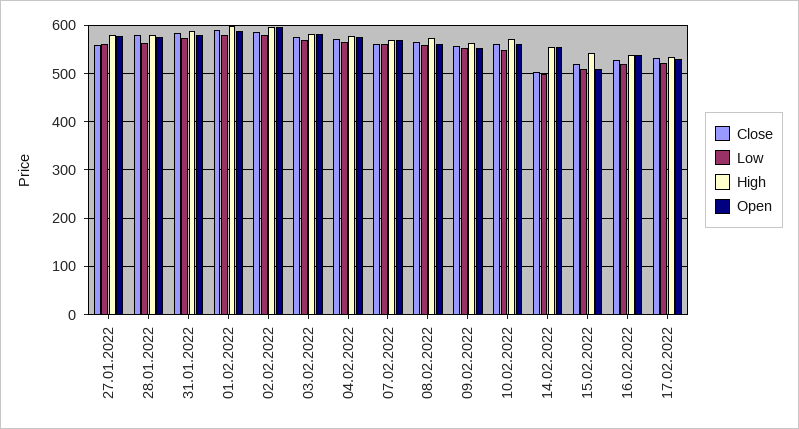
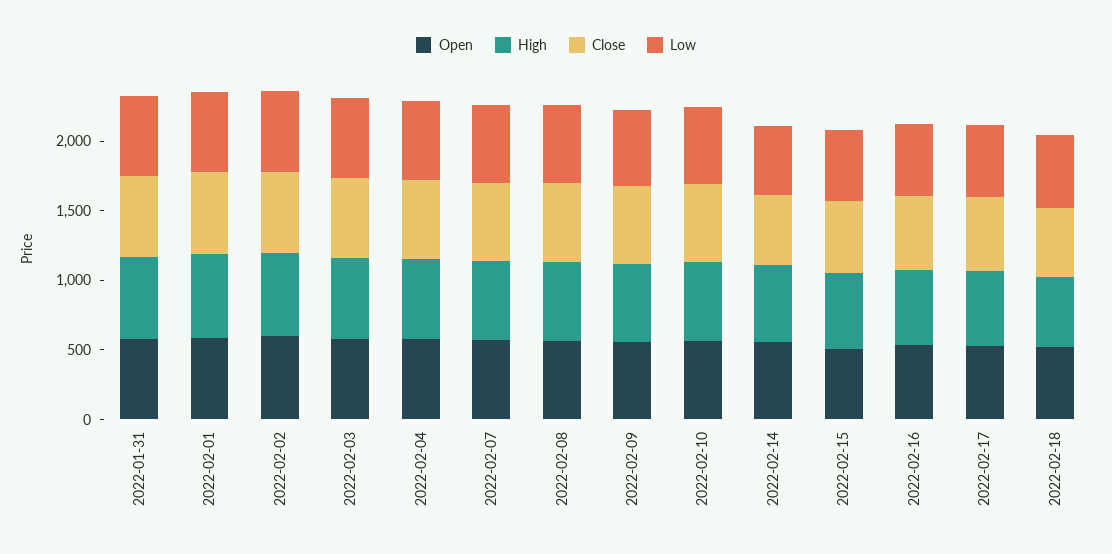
Close, 27.01.2022: 560 -> none
Low, 27.01.2022: 560 -> none
High, 27.01.2022: 580 -> none
Open, 27.01.2022: 580 -> none
Close, 28.01.2022: 580 -> none
Low, 28.01.2022: 560 -> none
High, 28.01.2022: 580 -> none
Open, 28.01.2022: 580 -> none
Open, 2022-02-18: none -> 500
High, 2022-02-18: none -> 500
Close, 2022-02-18: none -> 500
Low, 2022-02-18: none -> 500

